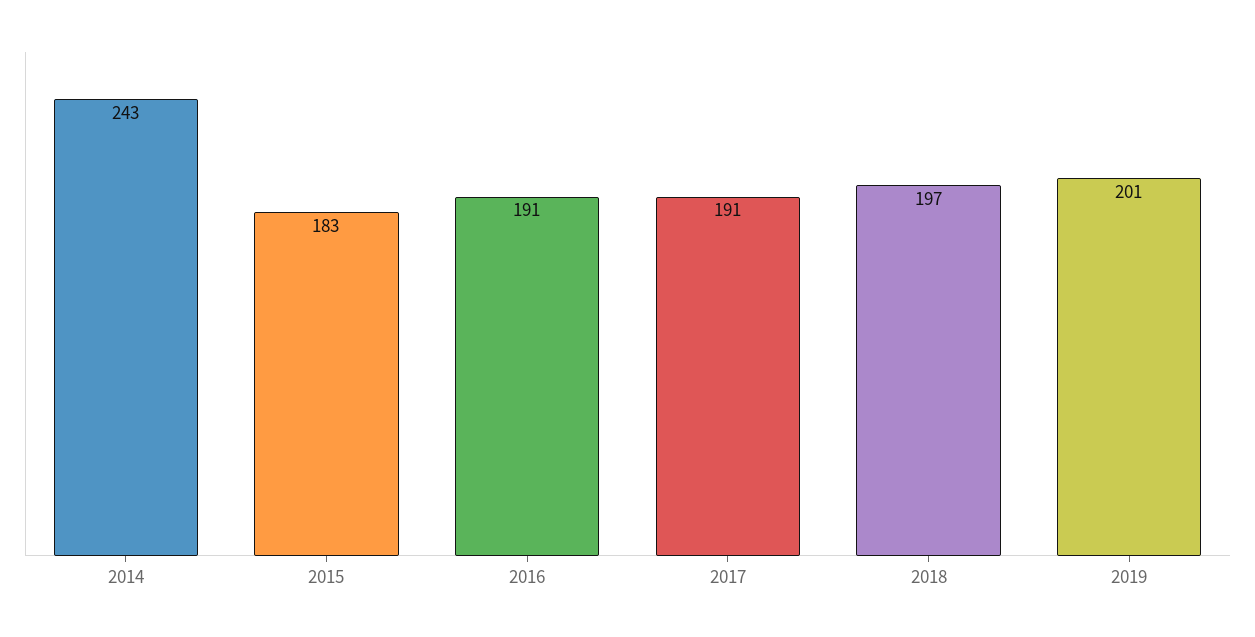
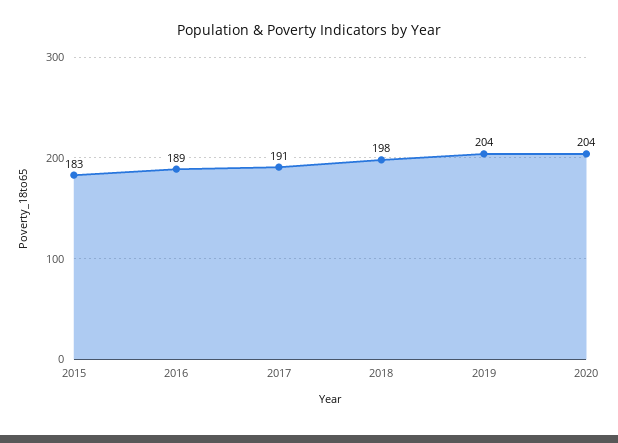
2014: 243 -> none
2016: 191 -> 189
2018: 197 -> 198
2019: 201 -> 204
2020: none -> 204

